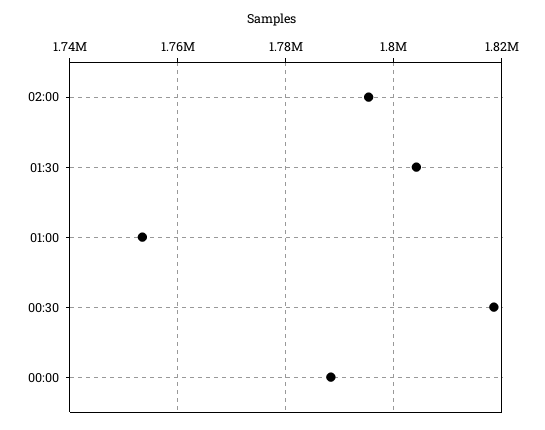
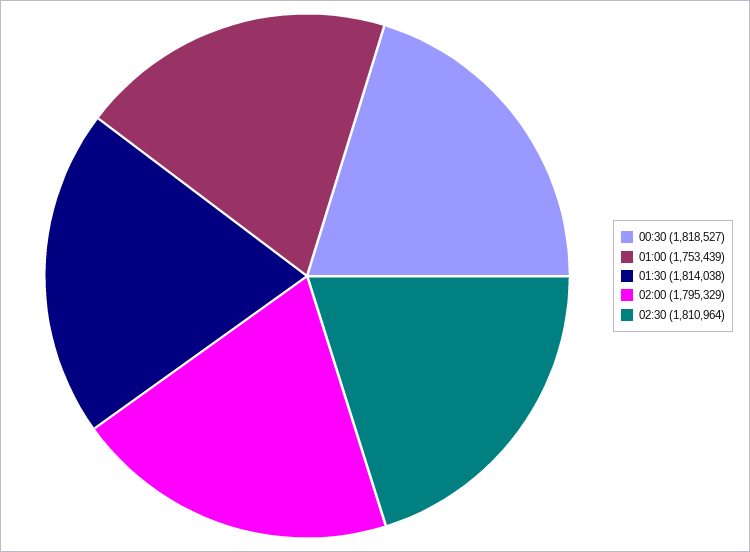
01:30: 1804000 -> 1814038
00:00: 1788000 -> none
02:30: none -> 1810964

